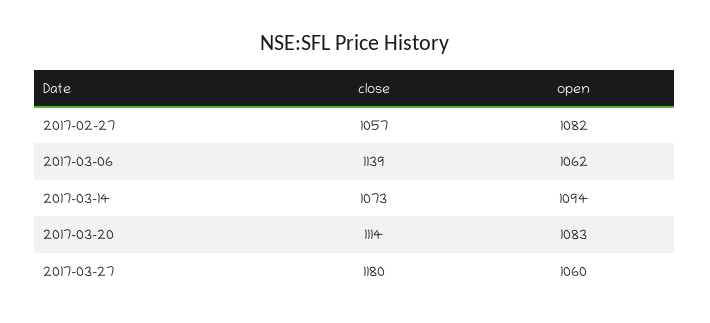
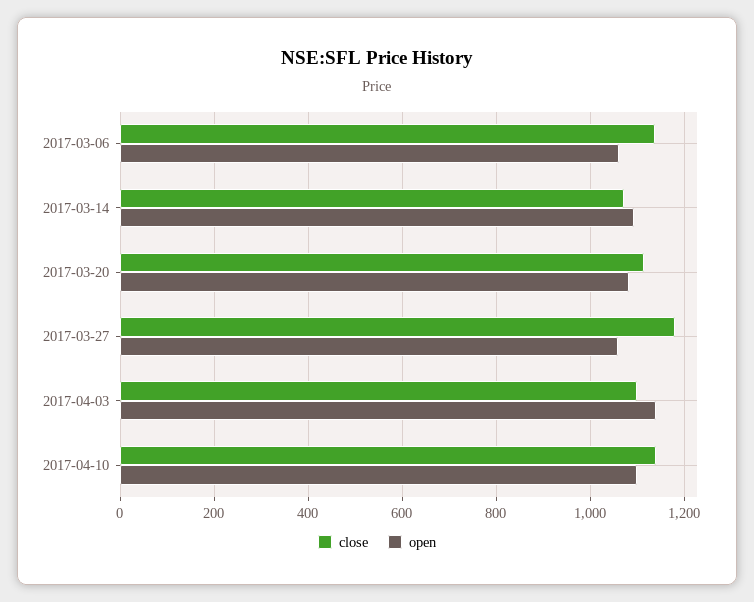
close, 2017-02-27: 1057 -> none
open, 2017-02-27: 1082 -> none
close, 2017-04-03: none -> 1100
open, 2017-04-03: none -> 1140
close, 2017-04-10: none -> 1140
open, 2017-04-10: none -> 1100

